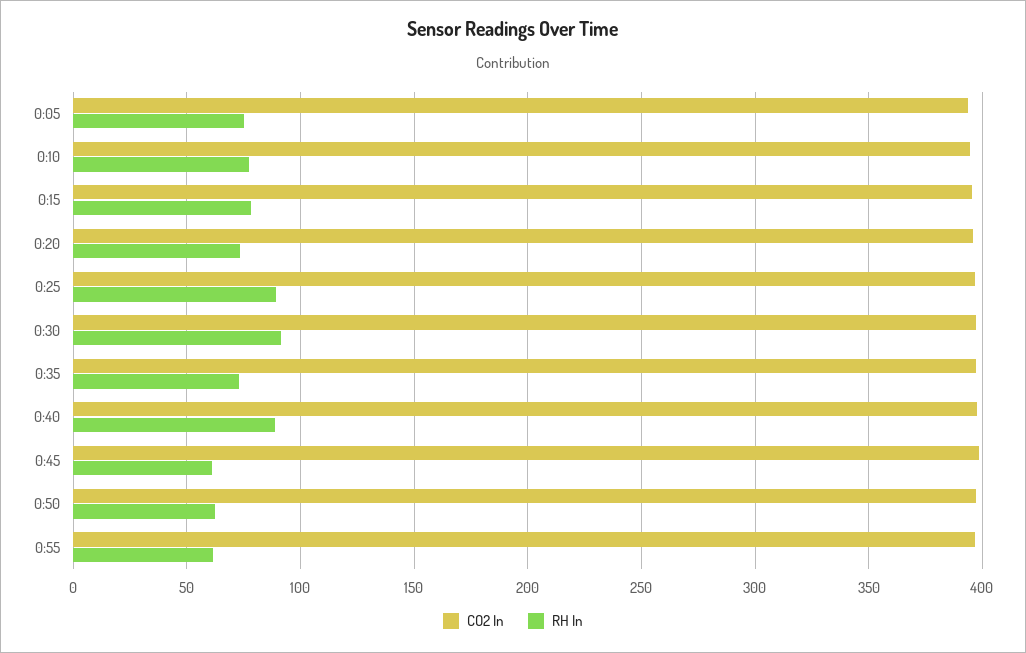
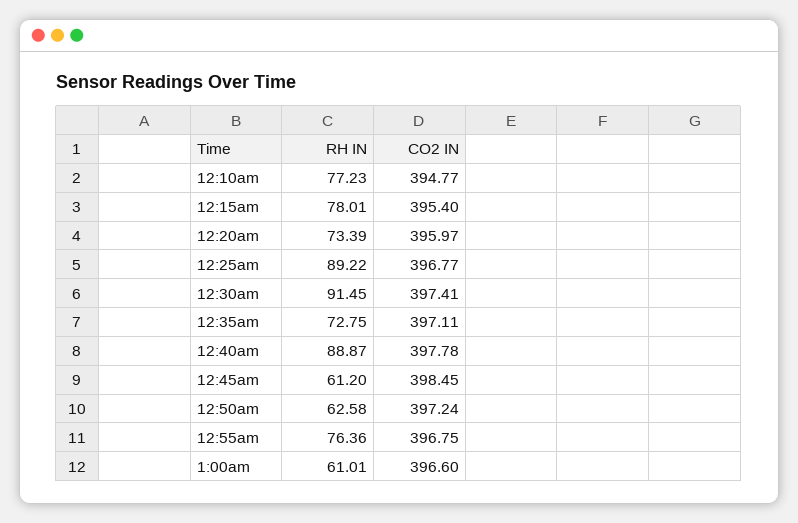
CO2 In, 0:05: 395 -> none
RH In, 0:05: 75 -> none
RH In, 0:55: 60 -> 76.36
RH In, 1:00am: none -> 61.01
CO2 In, 1:00am: none -> 396.6

